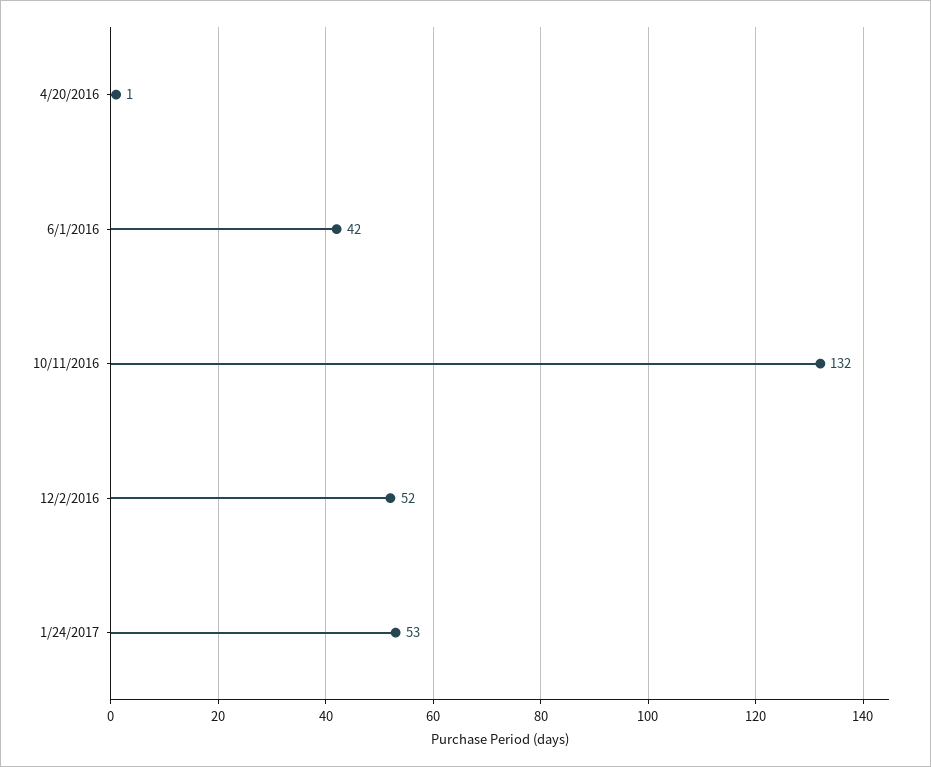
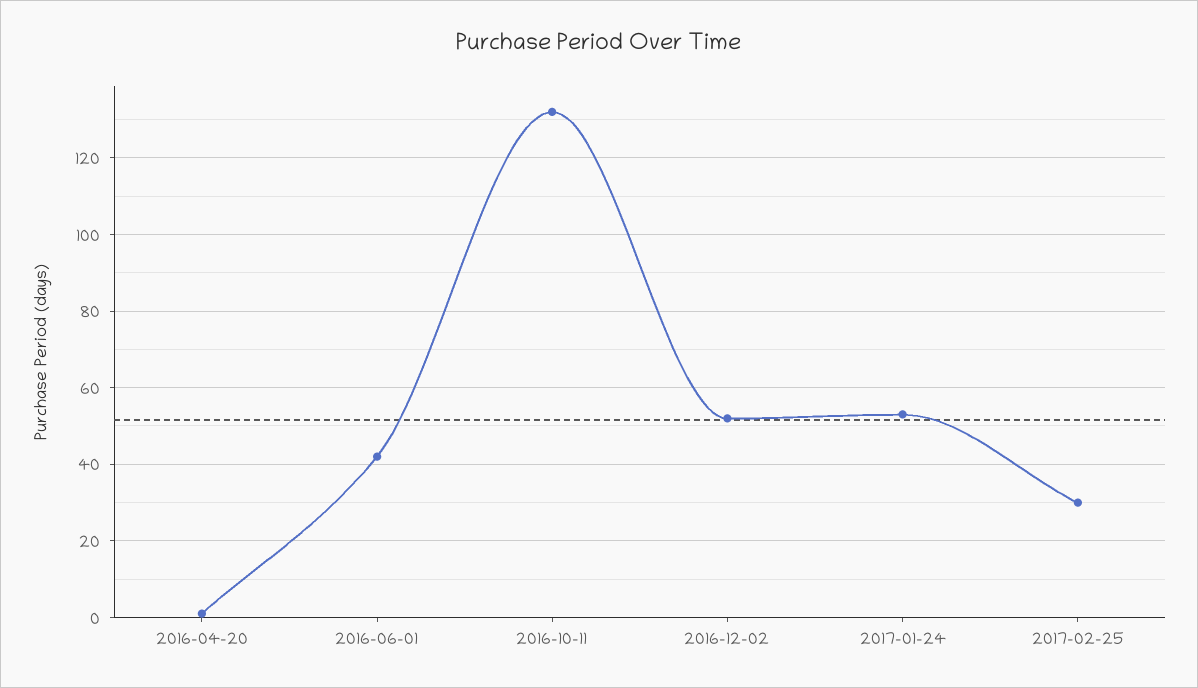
2017-02-25: none -> 30

